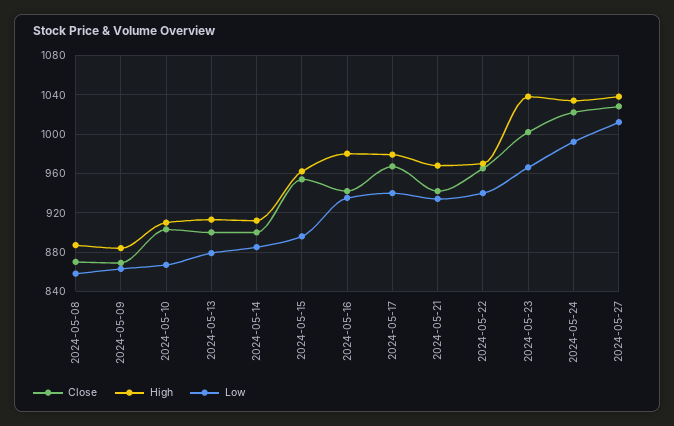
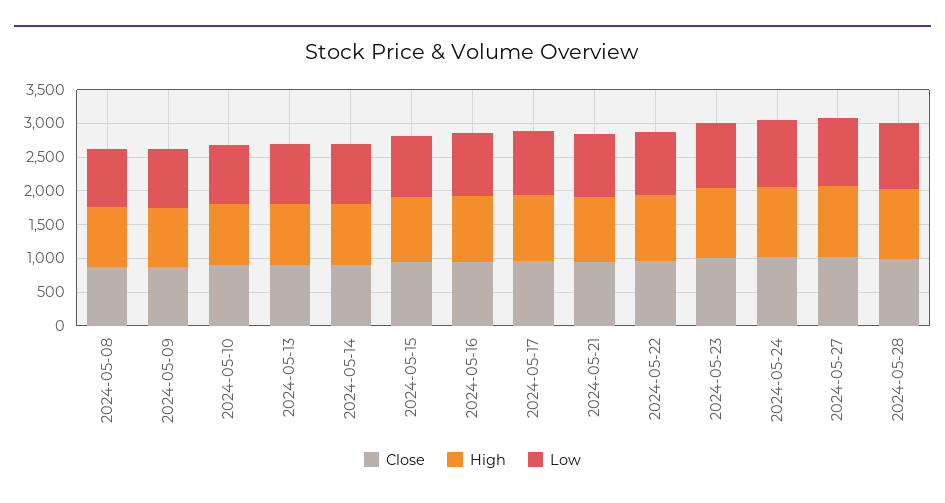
Close, 2024-05-28: none -> 1000
High, 2024-05-28: none -> 1000
Low, 2024-05-28: none -> 1000

